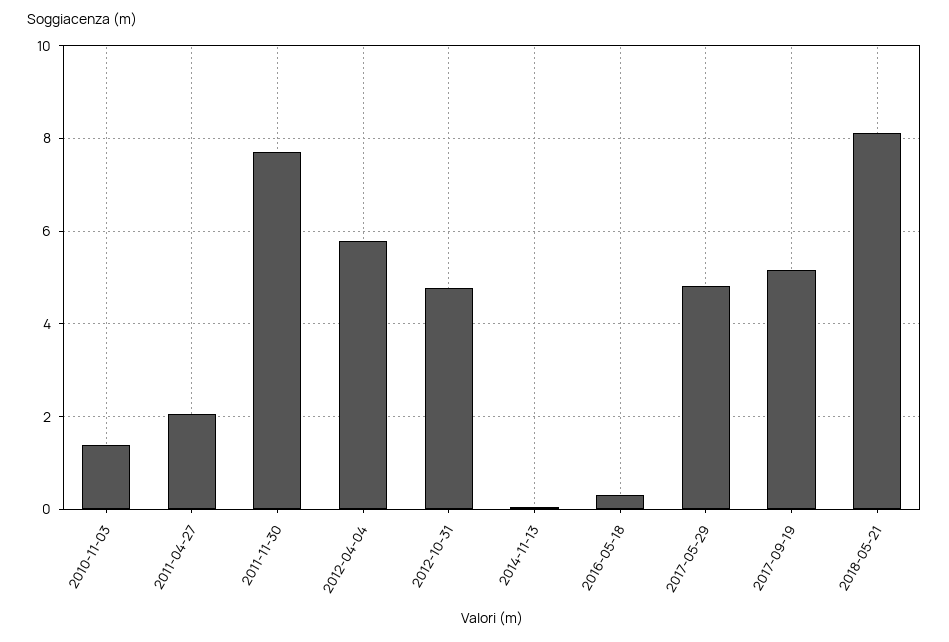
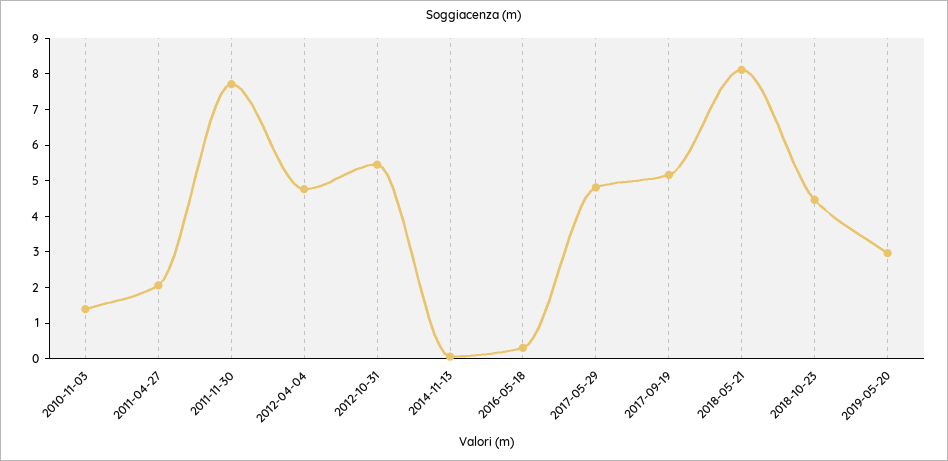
2012-04-04: 5.8 -> 4.75
2012-10-31: 4.8 -> 5.5
2018-10-23: none -> 4.5
2019-05-20: none -> 3

